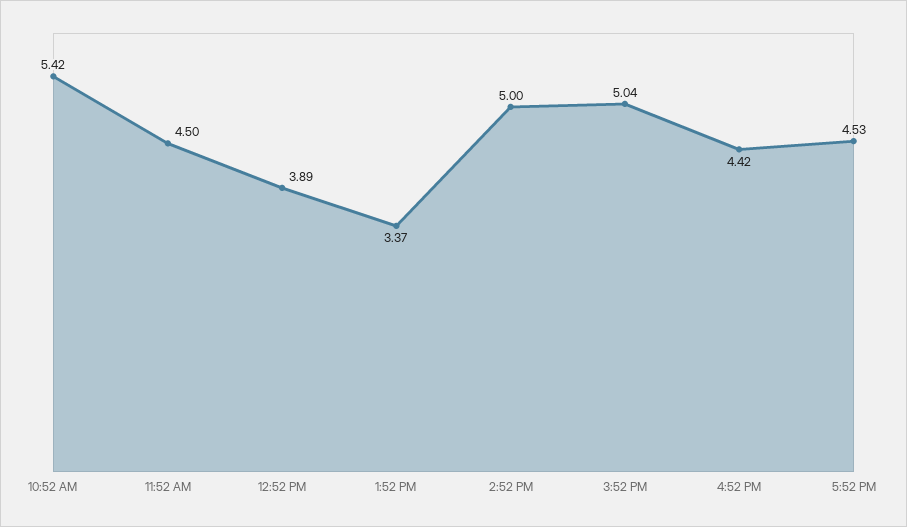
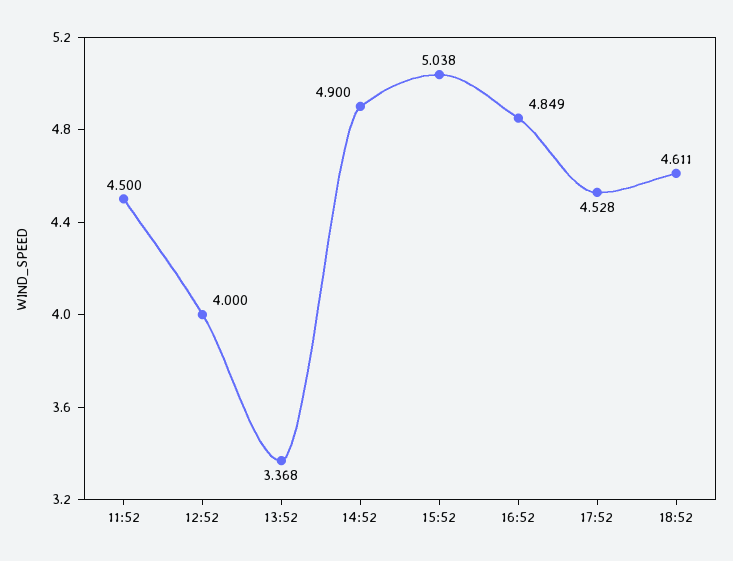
10:52 AM: 5.42 -> none
12:52 PM: 3.89 -> 4
2:52 PM: 5 -> 4.9
4:52 PM: 4.42 -> 4.849
18:52: none -> 4.611

